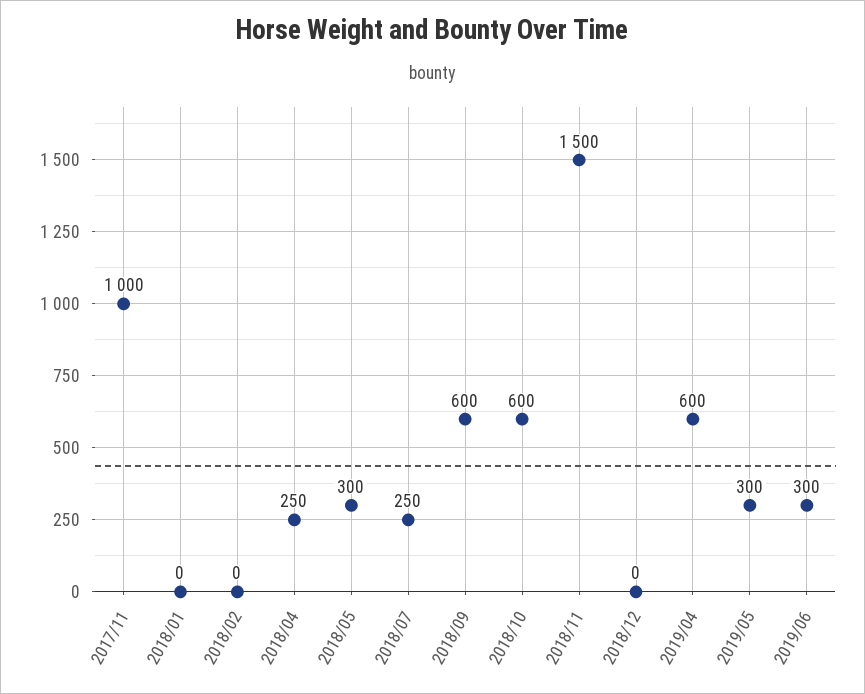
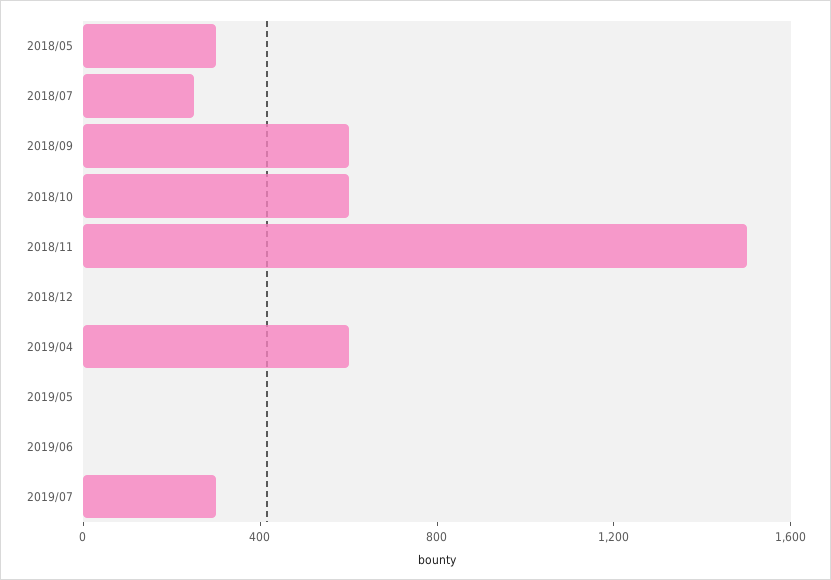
2017/11: 1000 -> none
2018/01: 0 -> none
2018/02: 0 -> none
2018/04: 250 -> none
2019/05: 300 -> 0
2019/06: 300 -> 0
2019/07: none -> 300

